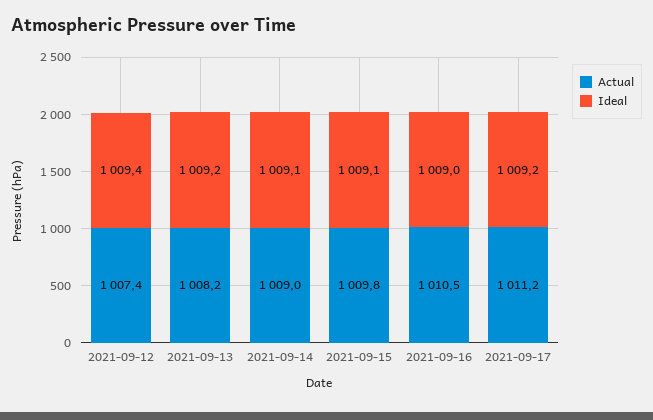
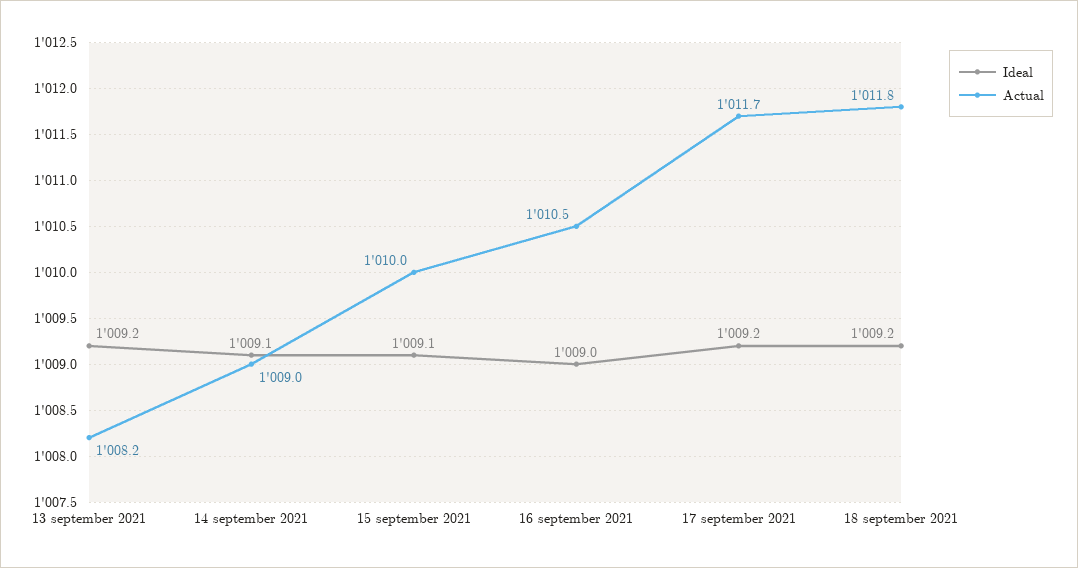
Actual, 2021-09-12: 1007.4 -> none
Ideal, 2021-09-12: 1009.4 -> none
Actual, 2021-09-15: 1009.8 -> 1010
Actual, 2021-09-17: 1011.2 -> 1011.7
Ideal, 18 september 2021: none -> 1009.2
Actual, 18 september 2021: none -> 1011.8

